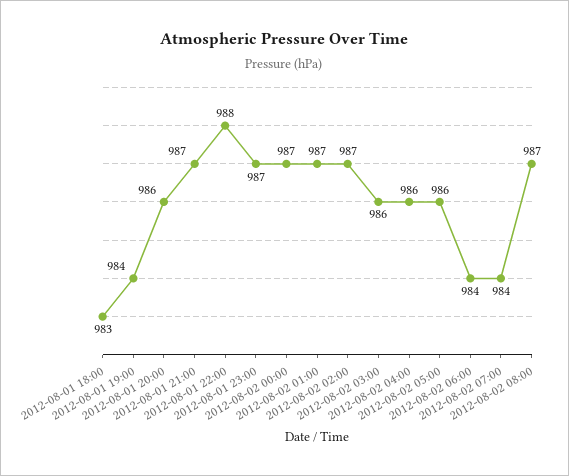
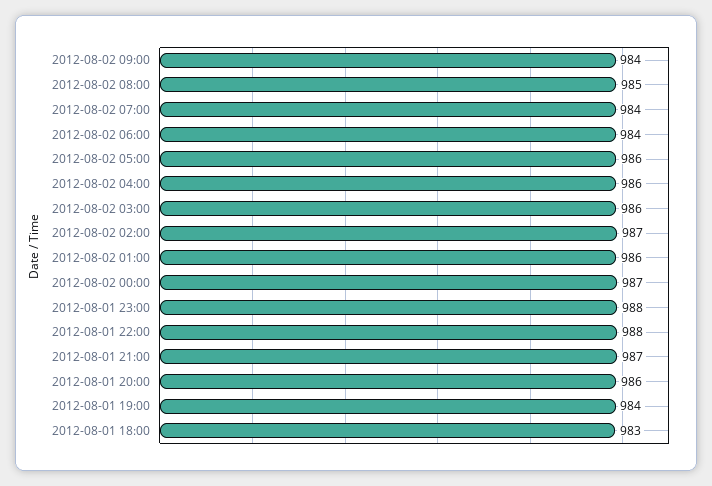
2012-08-01 23:00: 987 -> 988
2012-08-02 01:00: 987 -> 986
2012-08-02 08:00: 987 -> 985
2012-08-02 09:00: none -> 984

